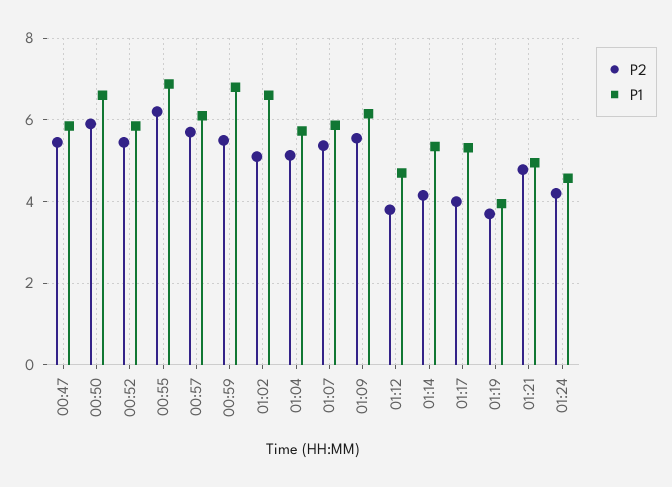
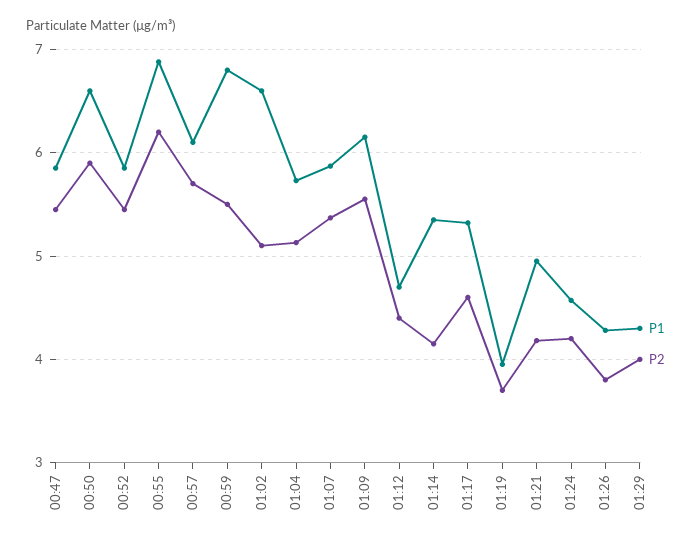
P2, 01:12: 3.8 -> 4.4
P2, 01:17: 4 -> 4.6
P2, 01:21: 4.8 -> 4.2
P1, 01:26: none -> 4.3
P2, 01:26: none -> 3.8
P1, 01:29: none -> 4.3
P2, 01:29: none -> 4

